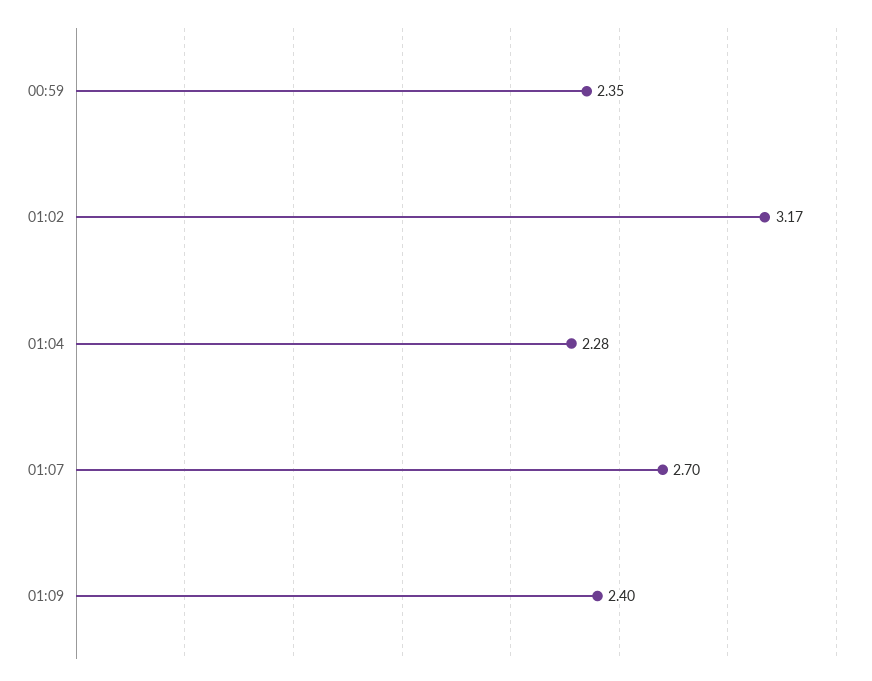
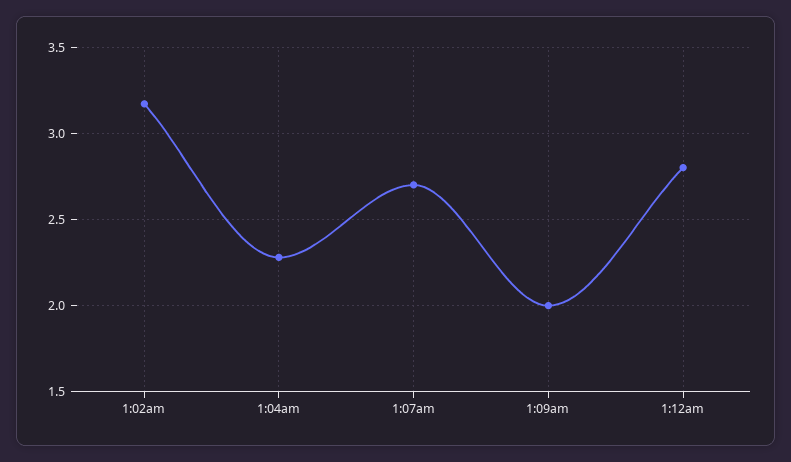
00:59: 2.35 -> none
01:09: 2.4 -> 2
1:12am: none -> 2.8

